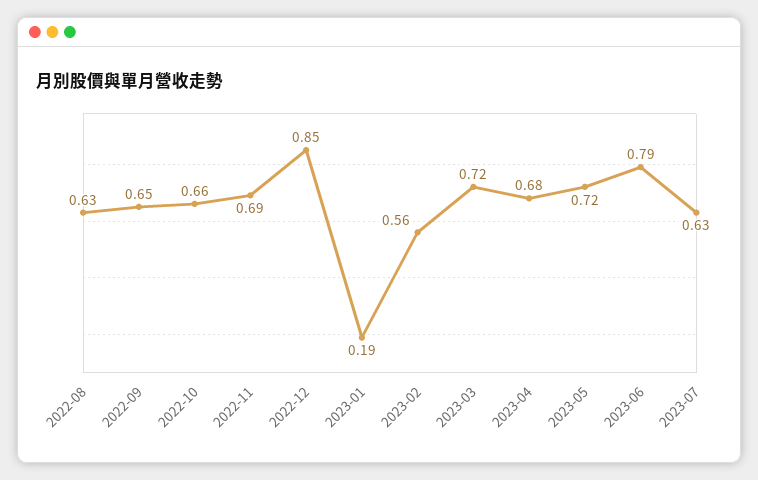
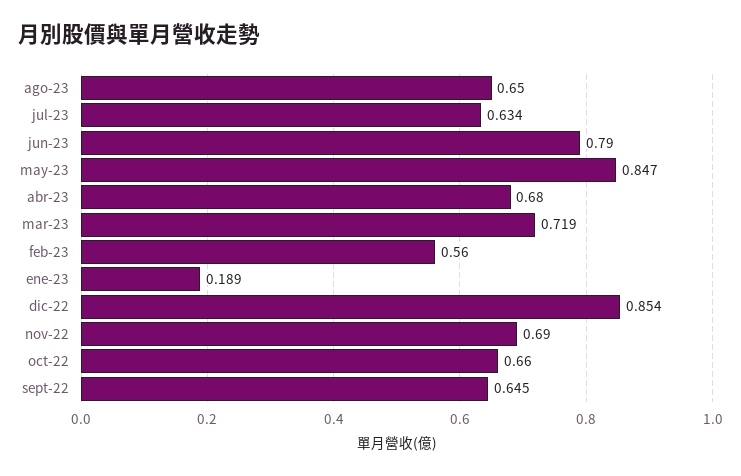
2022-08: 0.63 -> none
2023-05: 0.72 -> 0.847
ago-23: none -> 0.65

